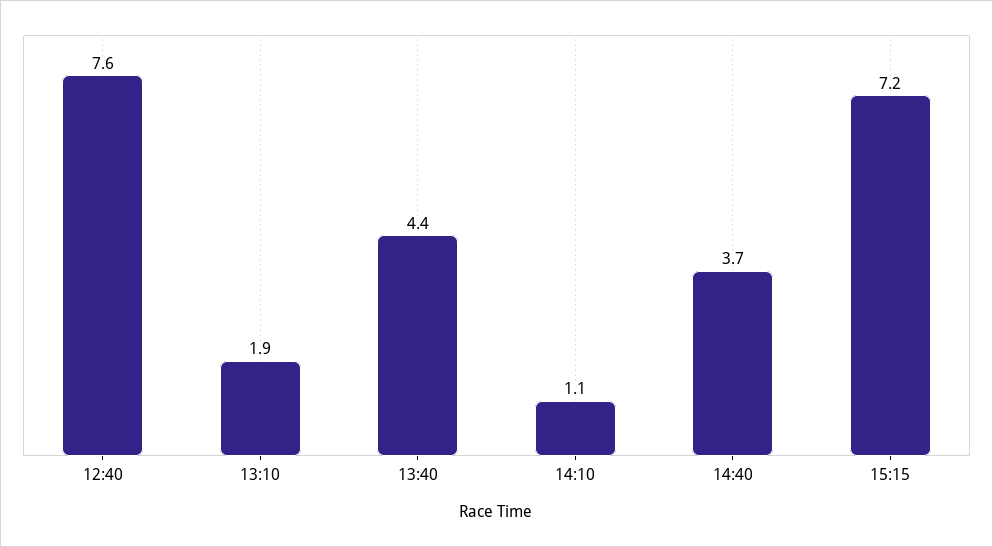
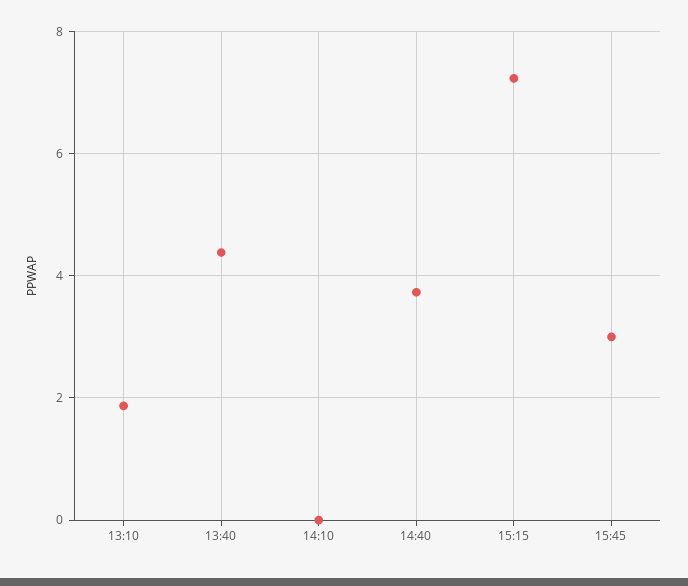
12:40: 7.6 -> none
14:10: 1.1 -> 0
15:45: none -> 3

